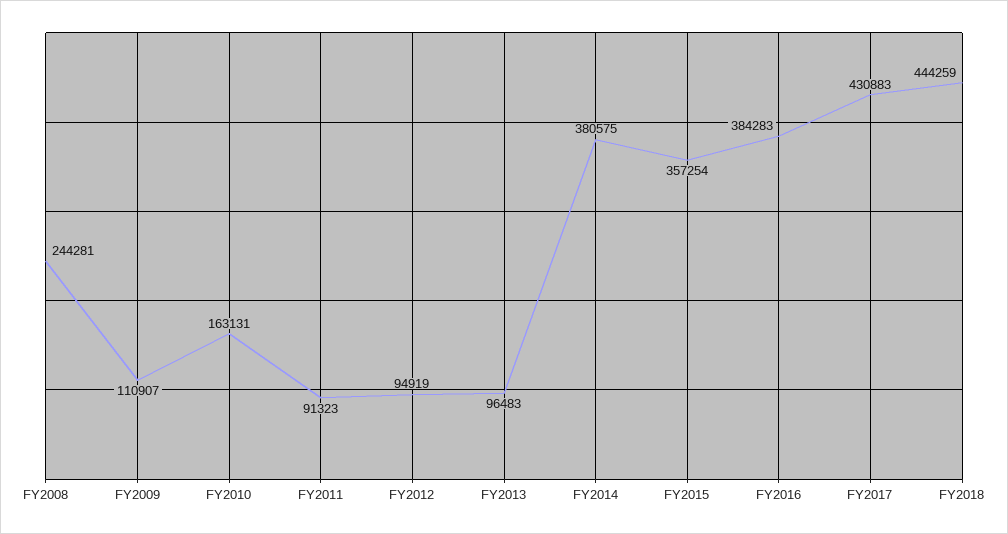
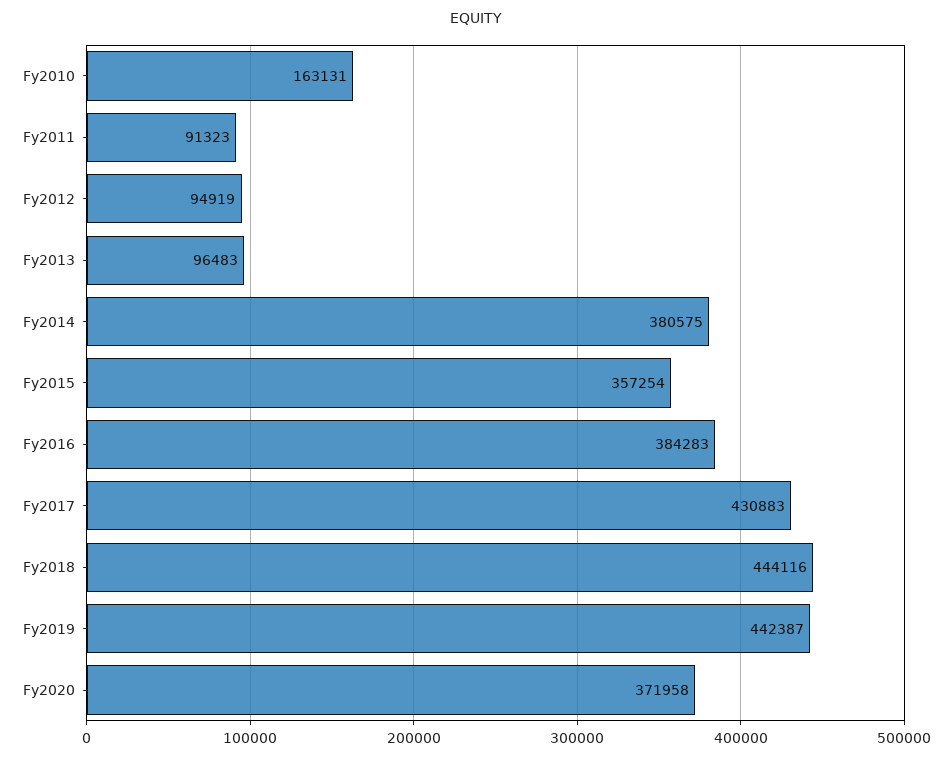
FY2008: 244281 -> none
FY2009: 110907 -> none
FY2018: 444259 -> 444116
Fy2019: none -> 442387
Fy2020: none -> 371958

